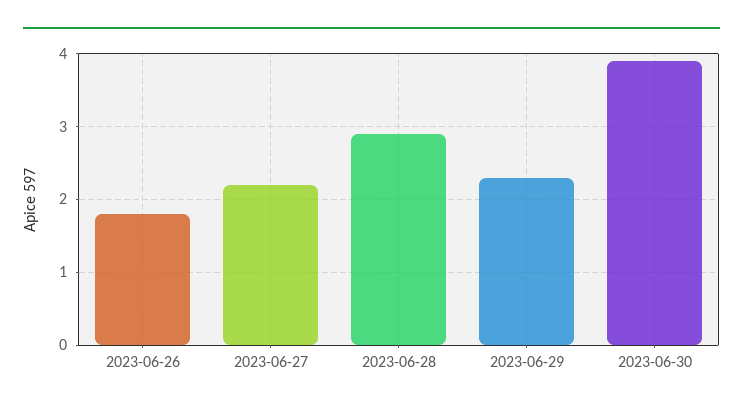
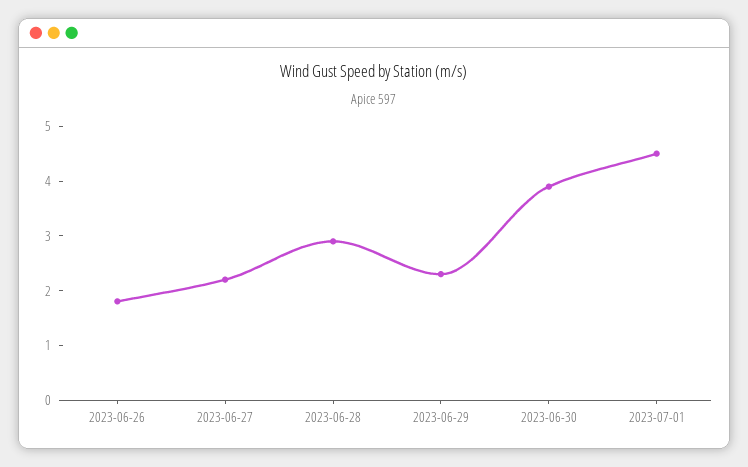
2023-07-01: none -> 4.5

